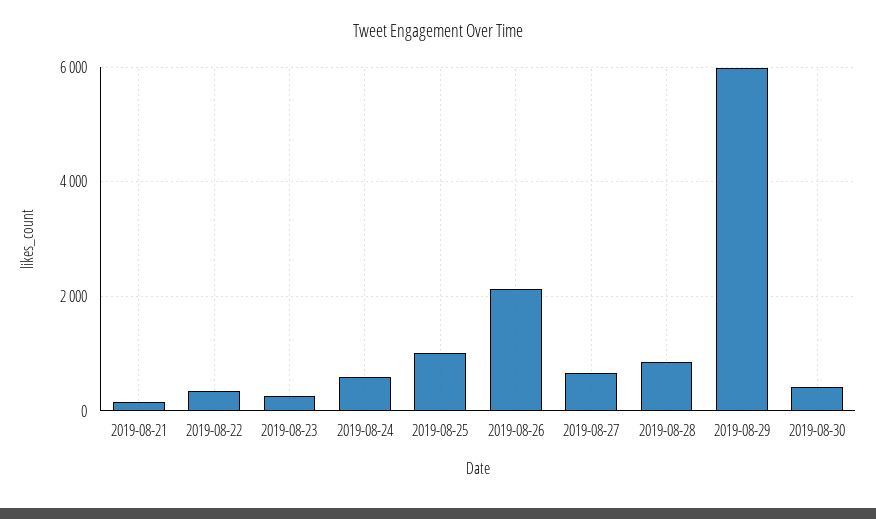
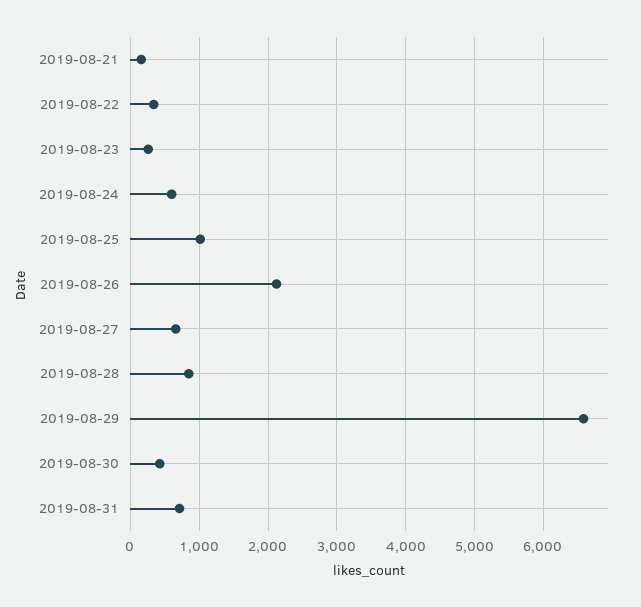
2019-08-29: 6000 -> 6600
2019-08-31: none -> 700

